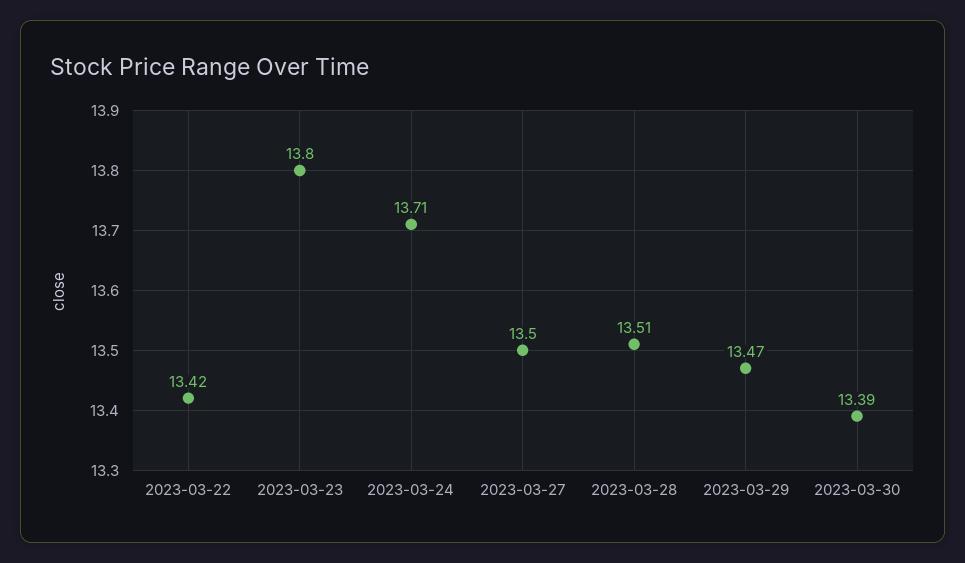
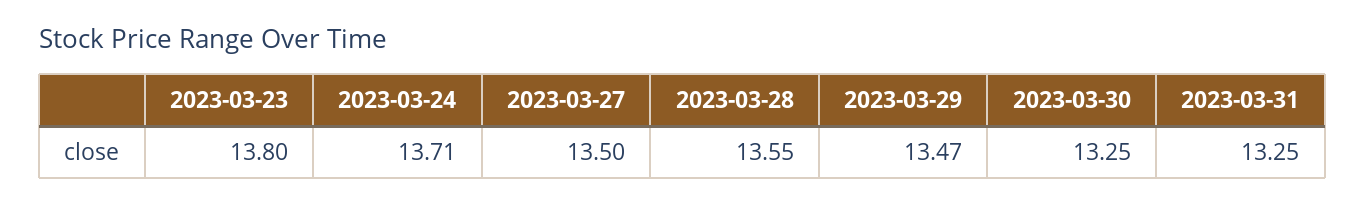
2023-03-22: 13.42 -> none
2023-03-28: 13.51 -> 13.55
2023-03-30: 13.39 -> 13.25
2023-03-31: none -> 13.25

